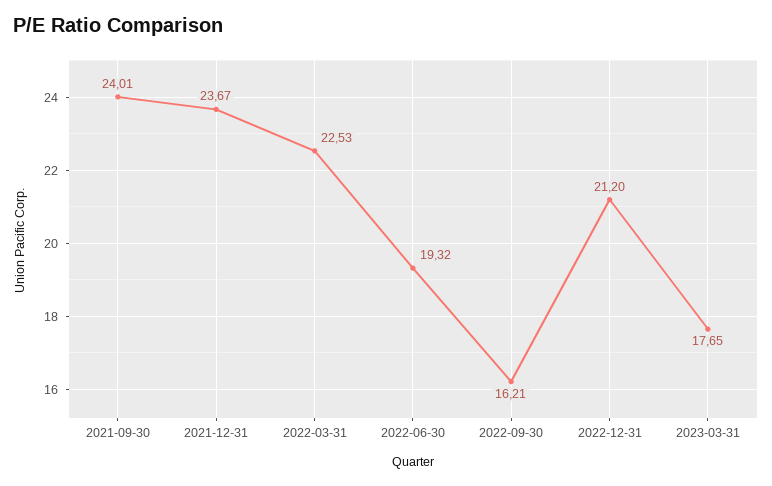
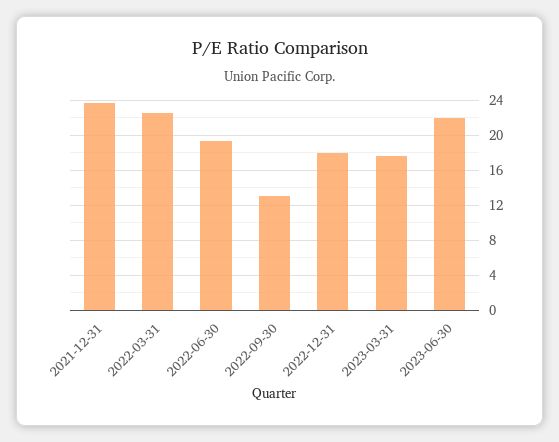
2021-09-30: 24.01 -> none
2022-09-30: 16.21 -> 13
2022-12-31: 21.2 -> 18
2023-06-30: none -> 22

